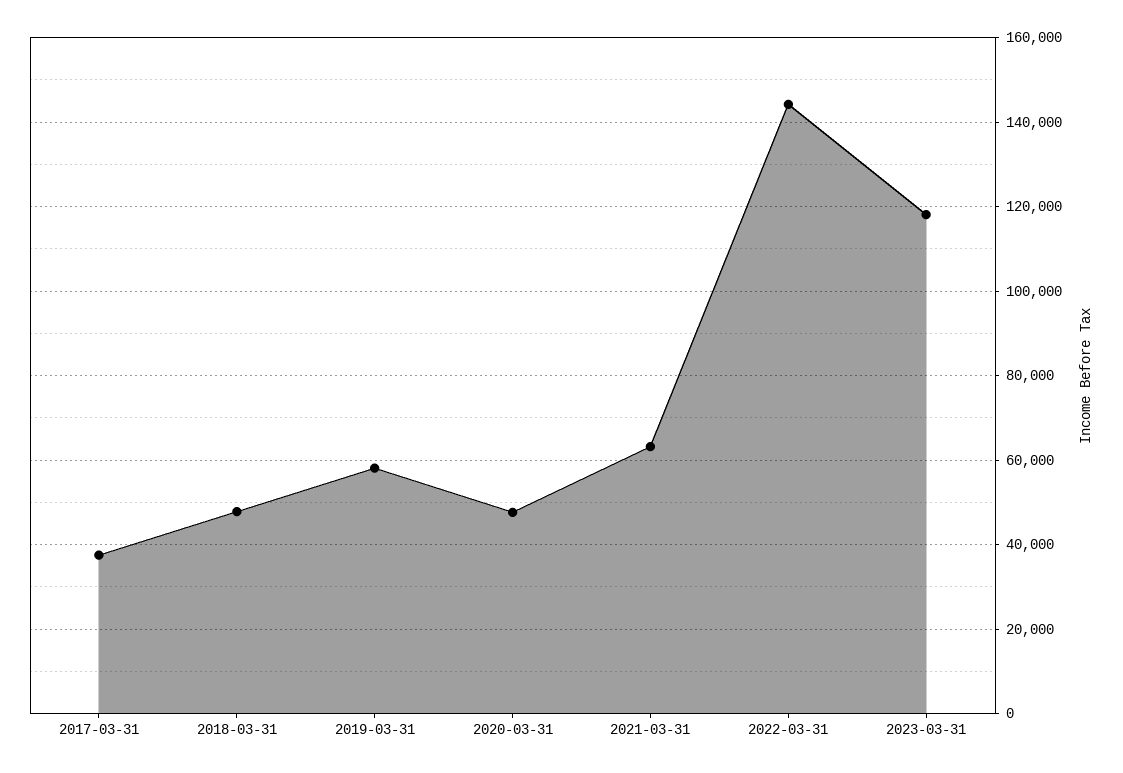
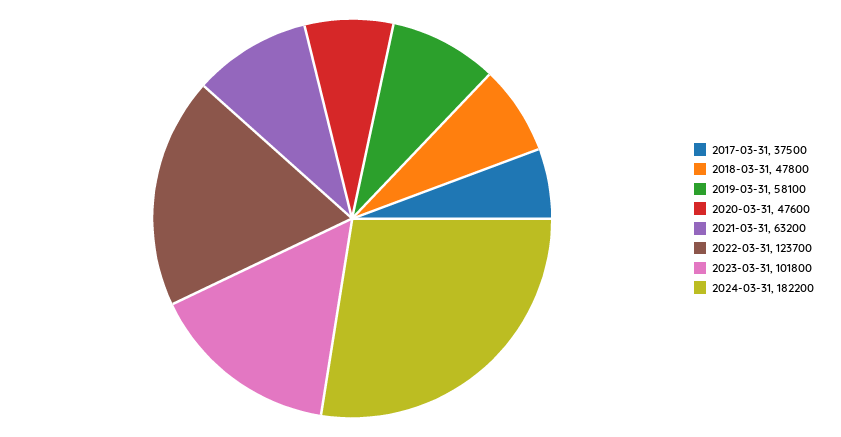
2022-03-31: 144000 -> 123700
2023-03-31: 118000 -> 101800
2024-03-31: none -> 182200

